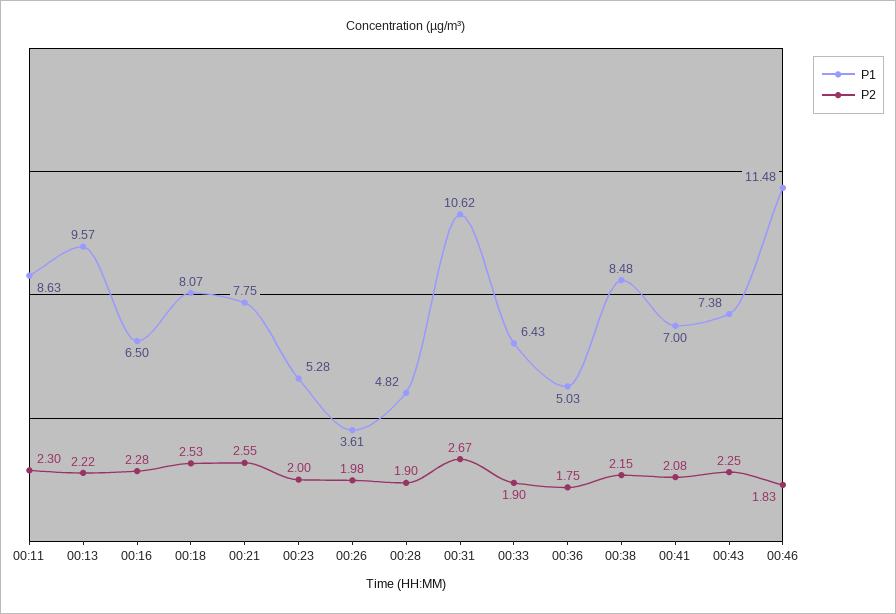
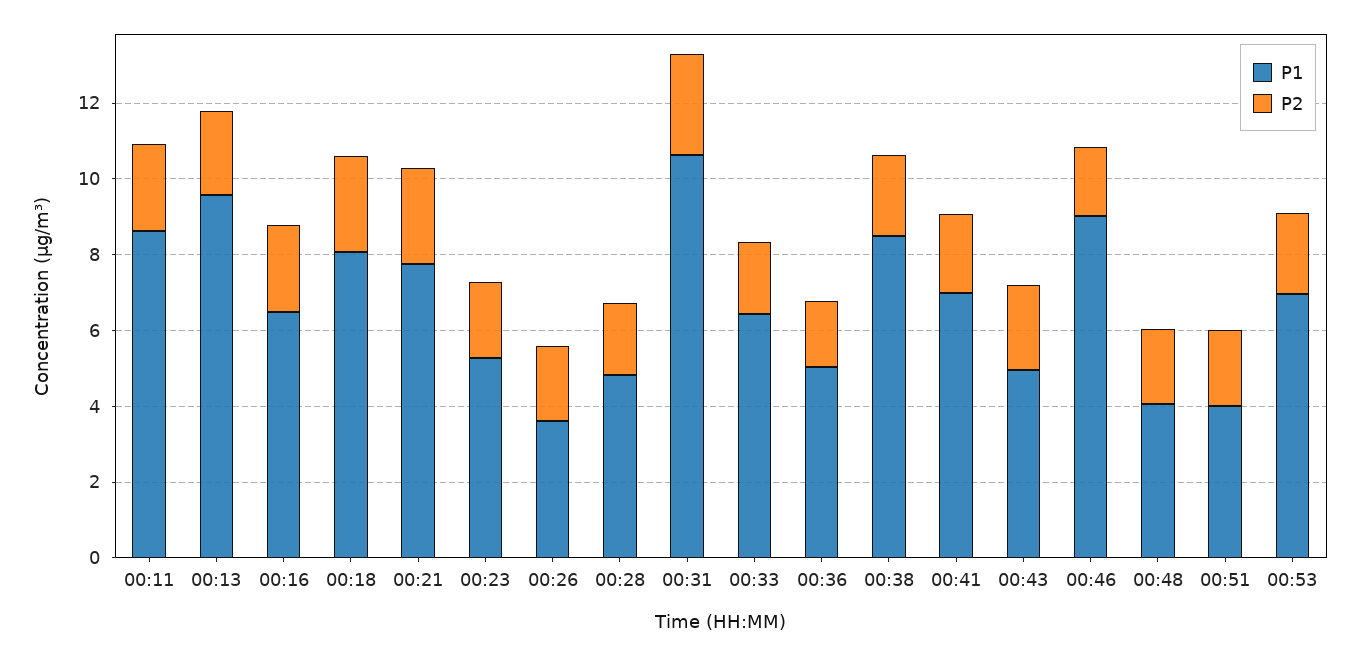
P1, 00:43: 7.38 -> 5
P1, 00:46: 11.48 -> 9
P1, 00:48: none -> 4
P2, 00:48: none -> 2
P1, 00:51: none -> 4
P2, 00:51: none -> 2
P1, 00:53: none -> 7
P2, 00:53: none -> 2

